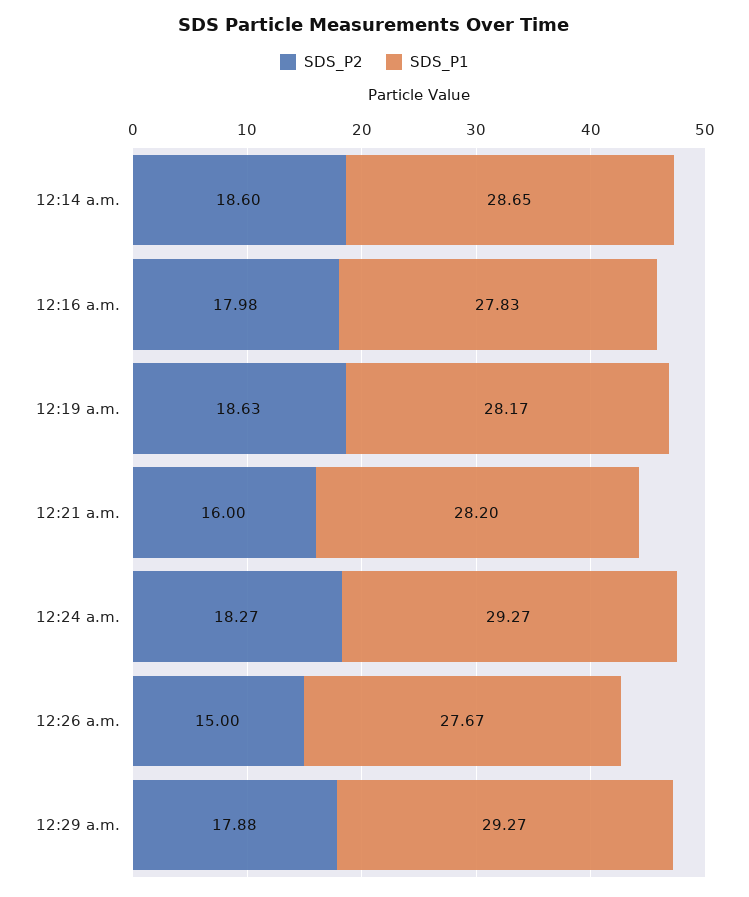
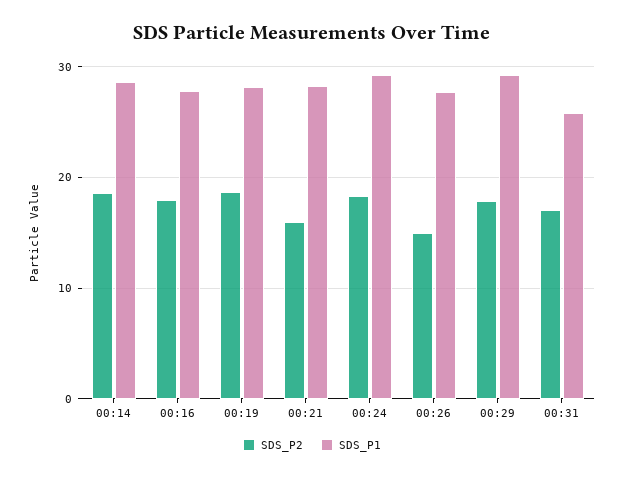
SDS_P2, 00:31: none -> 17
SDS_P1, 00:31: none -> 26

